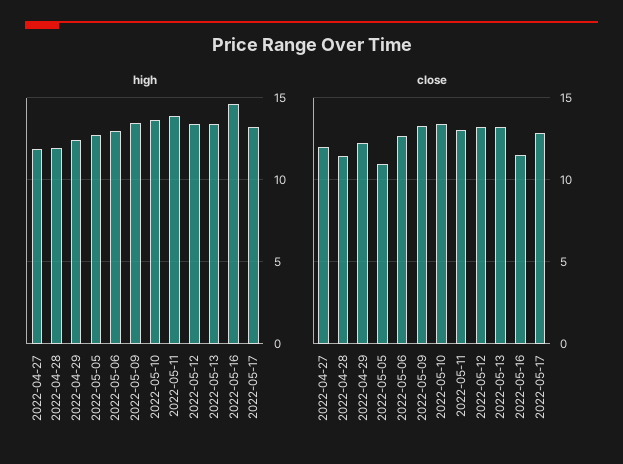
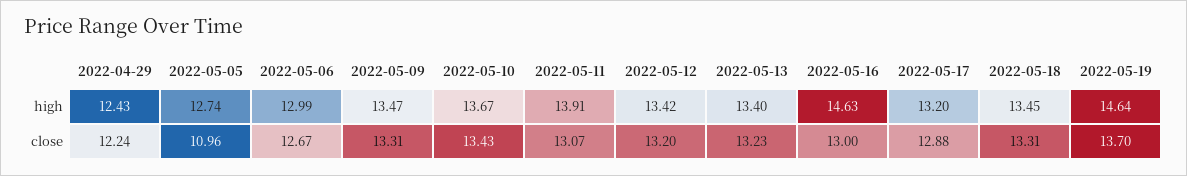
high, 2022-04-27: 12 -> none
high, 2022-04-28: 12 -> none
close, 2022-04-27: 12 -> none
close, 2022-04-28: 11.5 -> none
close, 2022-05-16: 11.5 -> 13
high, 2022-05-18: none -> 13.45
high, 2022-05-19: none -> 14.64
close, 2022-05-18: none -> 13.31
close, 2022-05-19: none -> 13.7

